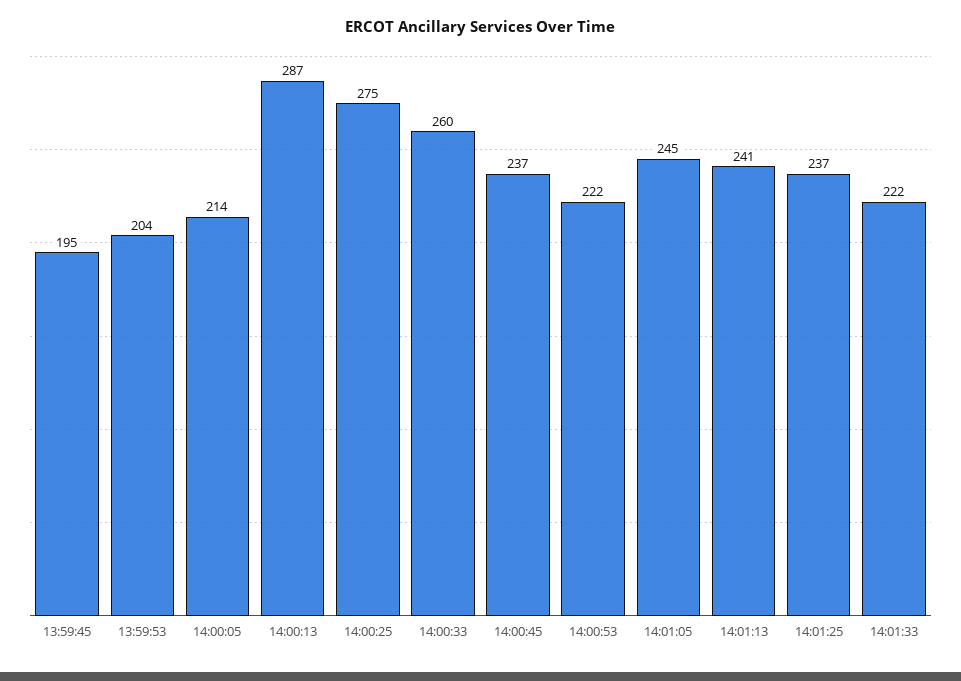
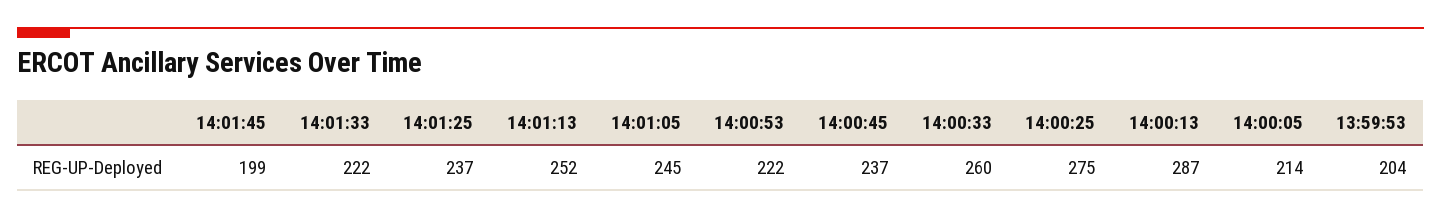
13:59:45: 195 -> none
14:01:13: 241 -> 252
14:01:45: none -> 199

